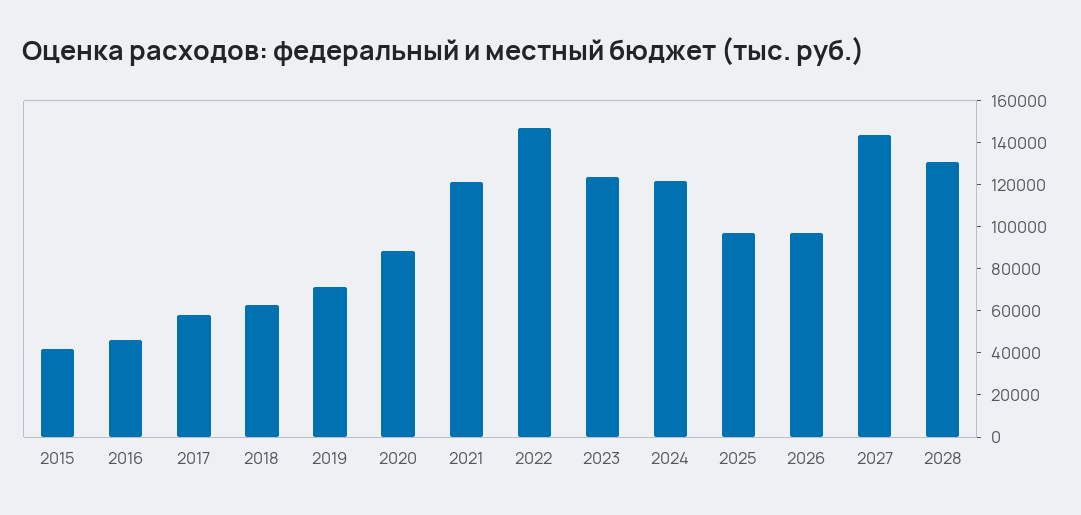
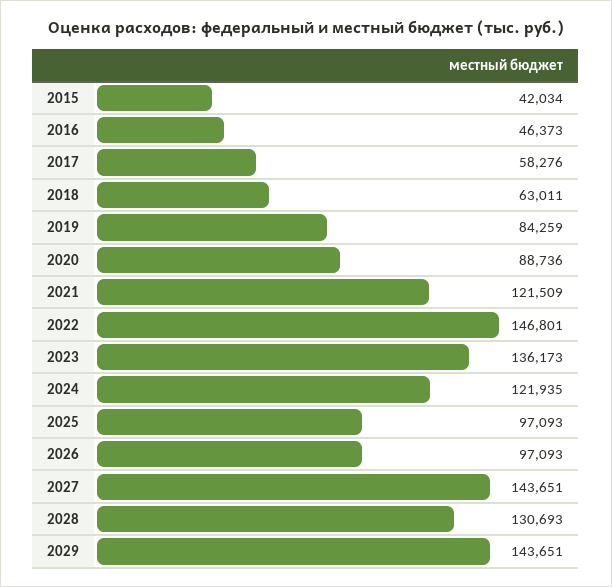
2019: 70000 -> 84259
2023: 125000 -> 136173
2029: none -> 143651

